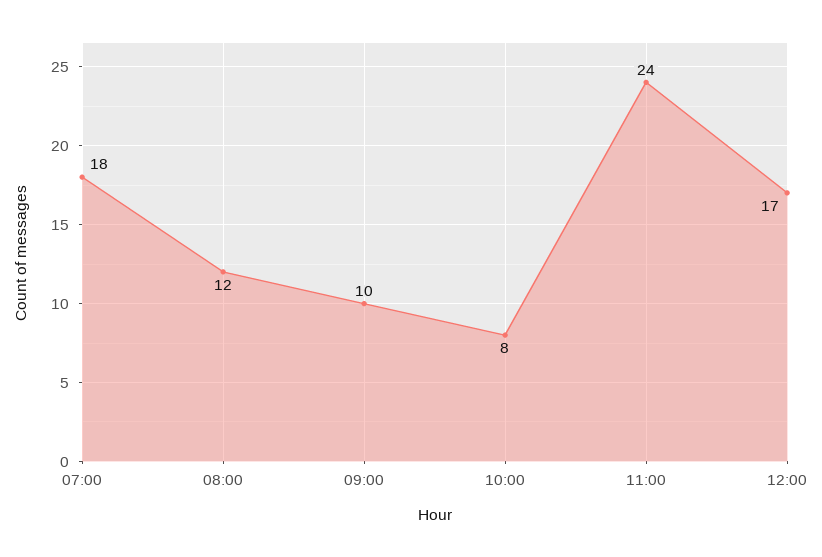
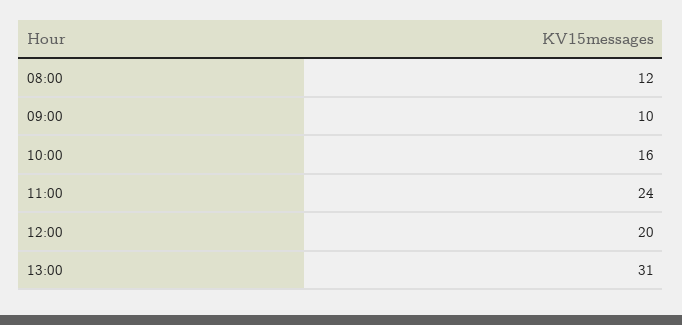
07:00: 18 -> none
10:00: 8 -> 16
12:00: 17 -> 20
13:00: none -> 31

